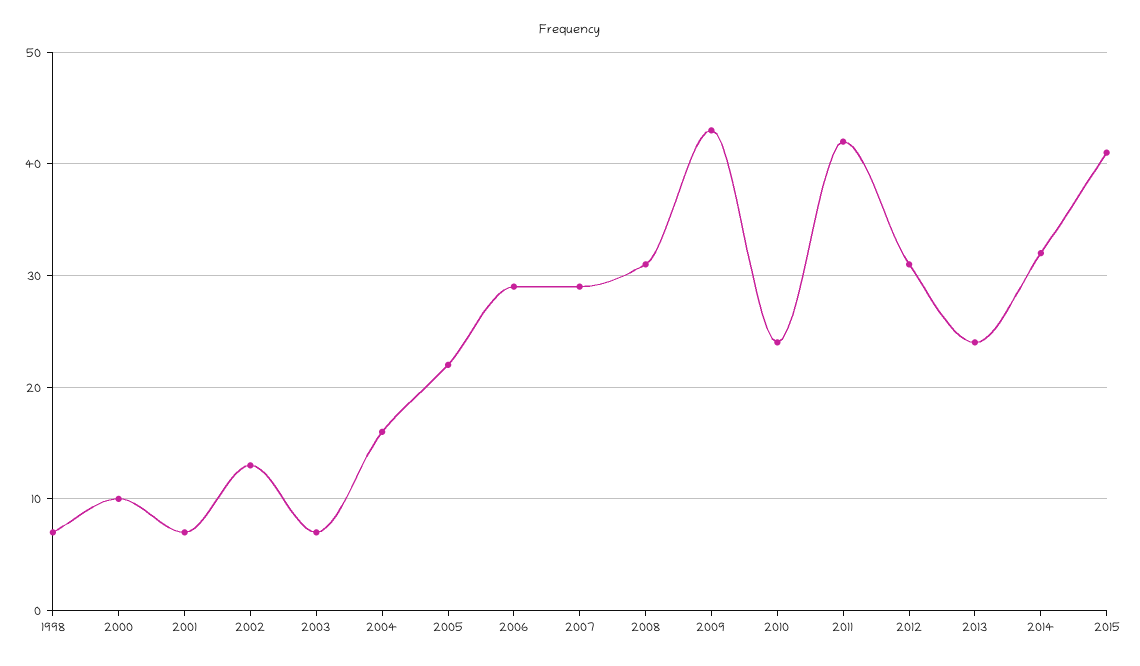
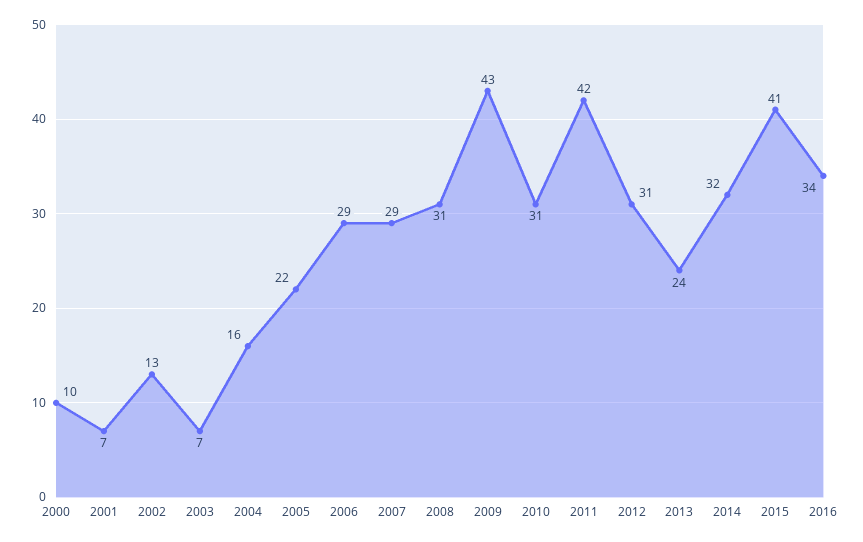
1998: 7 -> none
2010: 24 -> 31
2016: none -> 34

